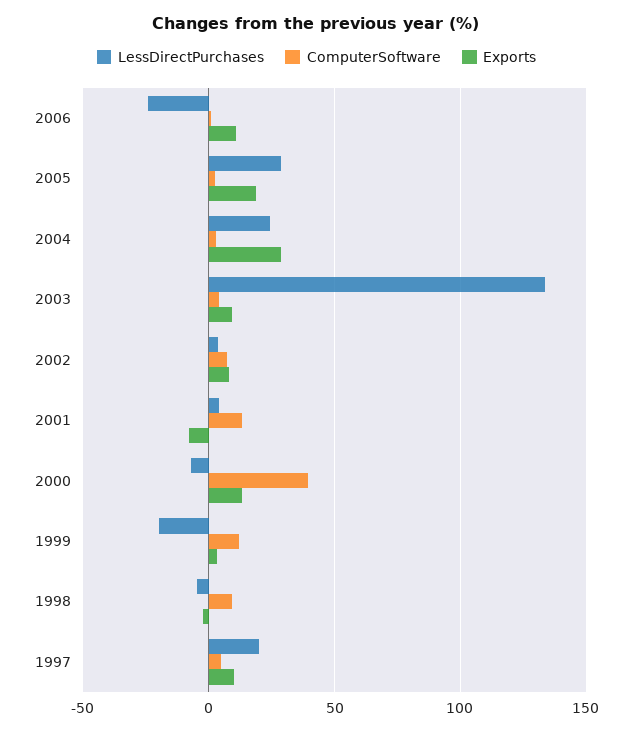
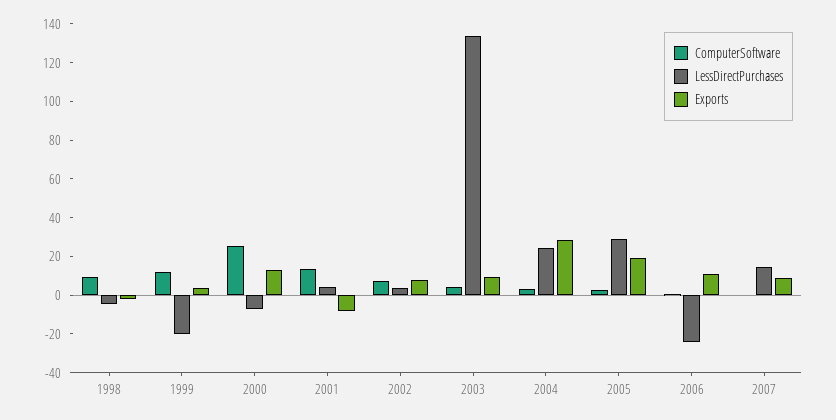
ComputerSoftware, 2000: 40 -> 25
LessDirectPurchases, 1997: 20 -> none
ComputerSoftware, 1997: 5 -> none
Exports, 1997: 10 -> none
ComputerSoftware, 2007: none -> 0
LessDirectPurchases, 2007: none -> 15
Exports, 2007: none -> 10

